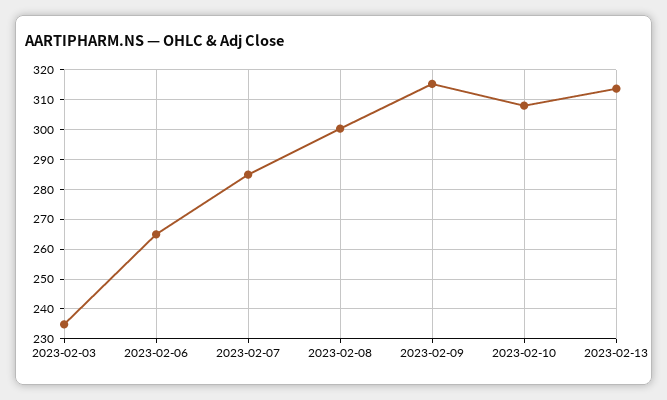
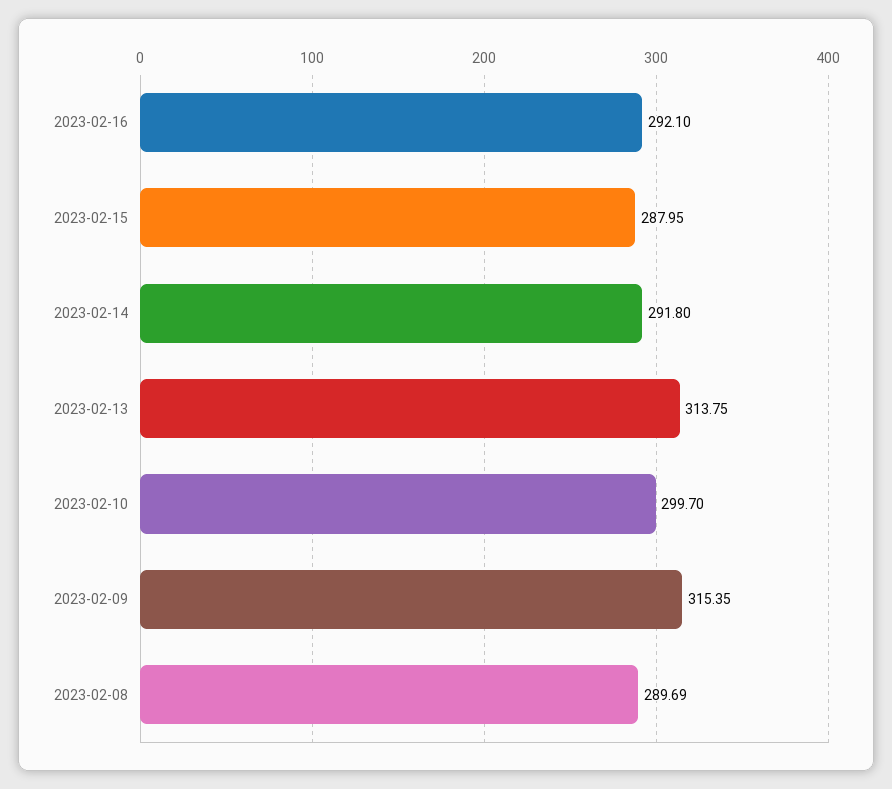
2023-02-03: 235 -> none
2023-02-06: 265 -> none
2023-02-07: 285 -> none
2023-02-08: 300 -> 289.69
2023-02-10: 307.5 -> 299.7
2023-02-16: none -> 292.1
2023-02-15: none -> 287.95
2023-02-14: none -> 291.8

